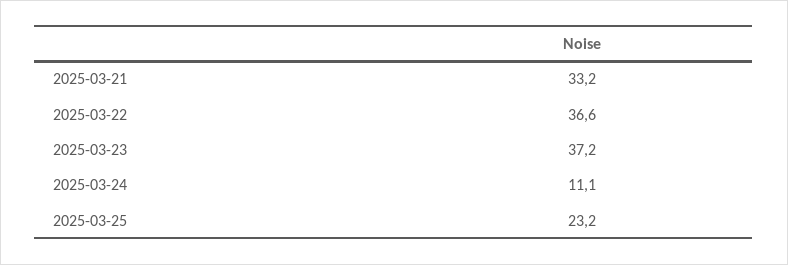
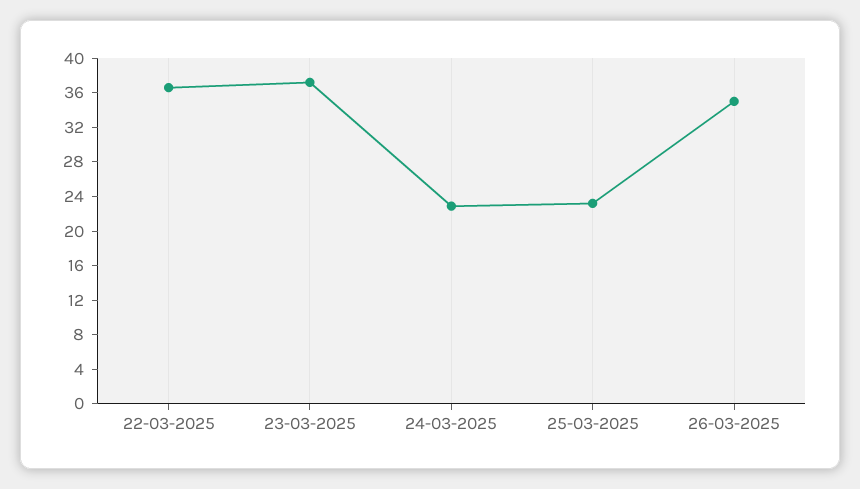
2025-03-21: 33.2 -> none
2025-03-24: 11.1 -> 23
26-03-2025: none -> 35

